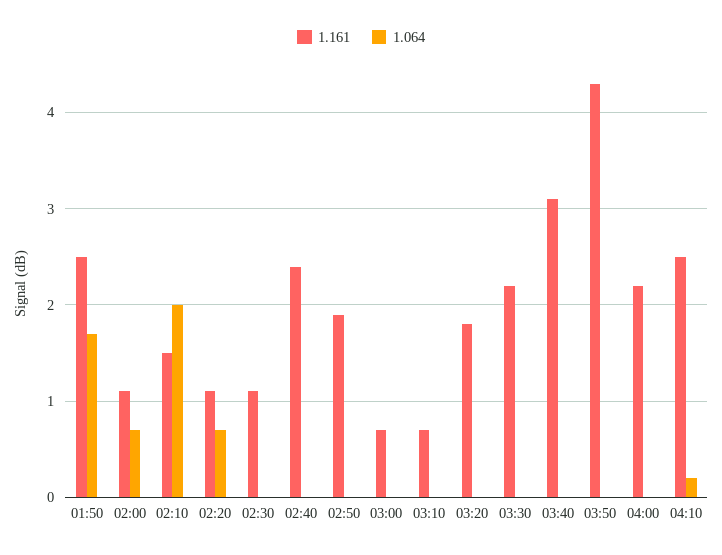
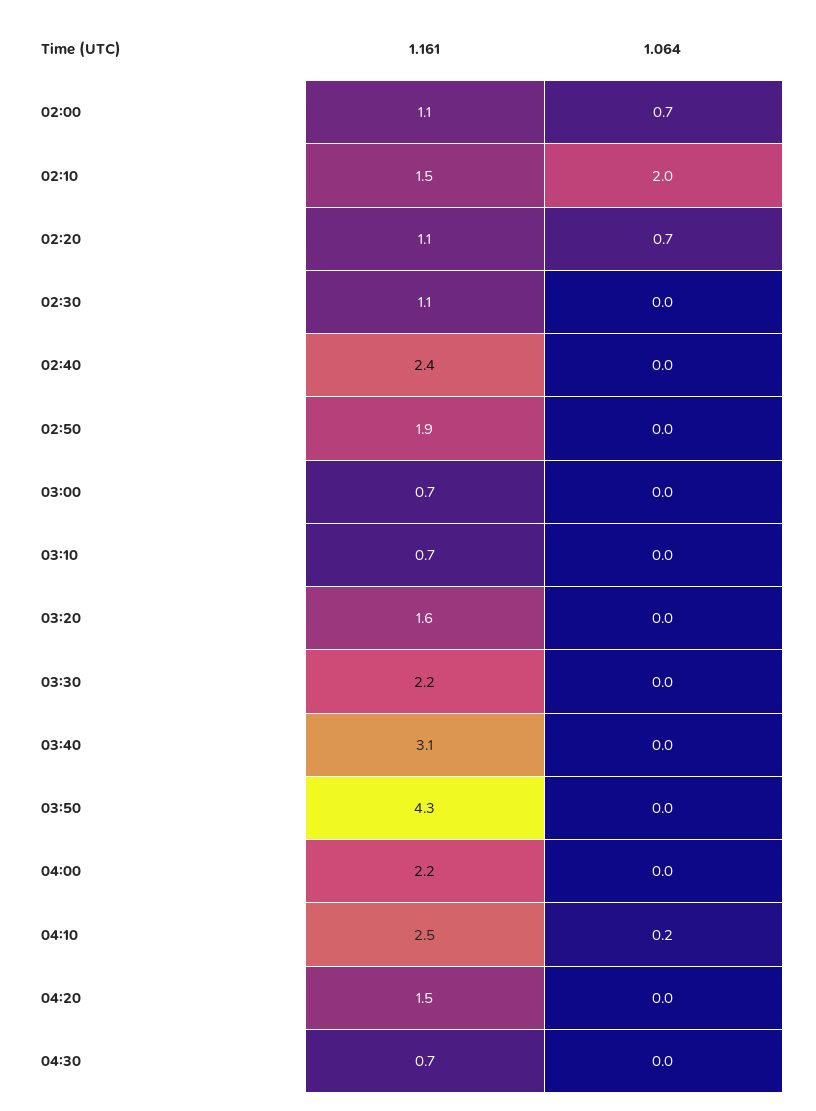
1.161, 01:50: 2.5 -> none
1.064, 01:50: 1.7 -> none
1.161, 03:20: 1.8 -> 1.6
1.161, 04:20: none -> 1.5
1.064, 04:20: none -> 0
1.161, 04:30: none -> 0.7
1.064, 04:30: none -> 0

